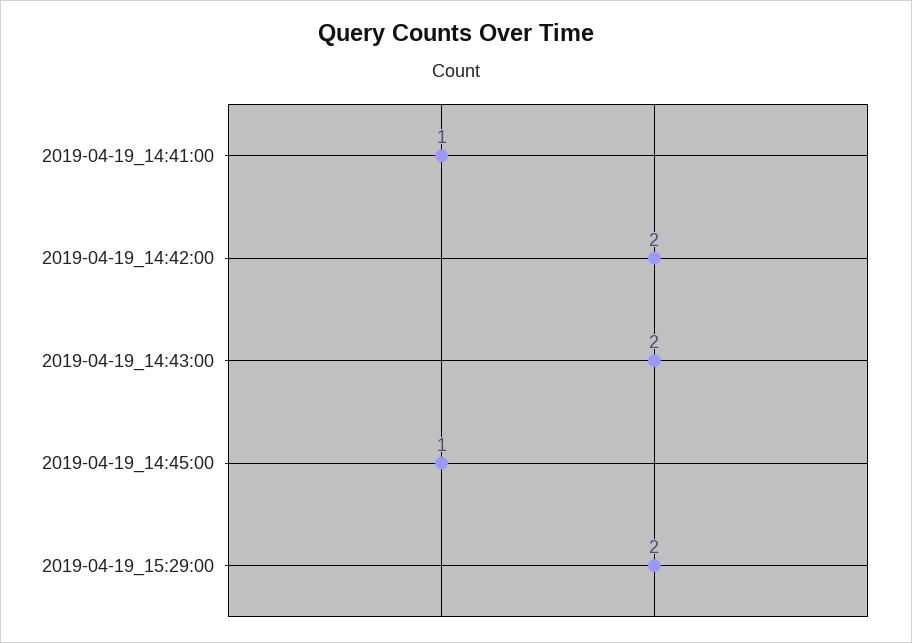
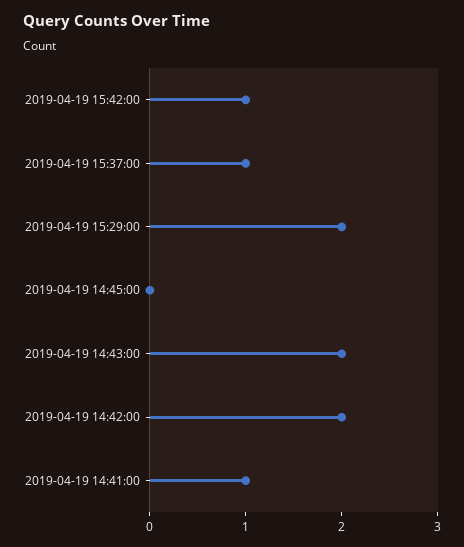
2019-04-19_14:45:00: 1 -> 0
2019-04-19 15:42:00: none -> 1
2019-04-19 15:37:00: none -> 1

